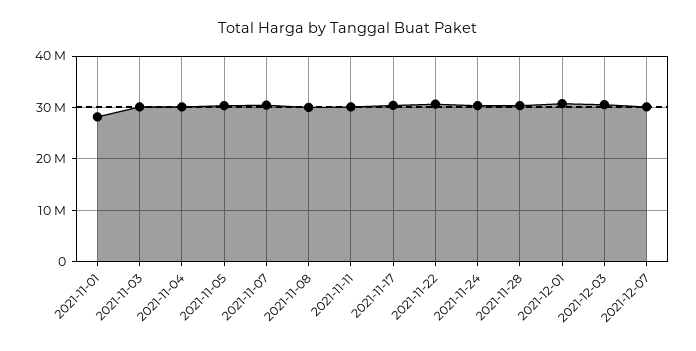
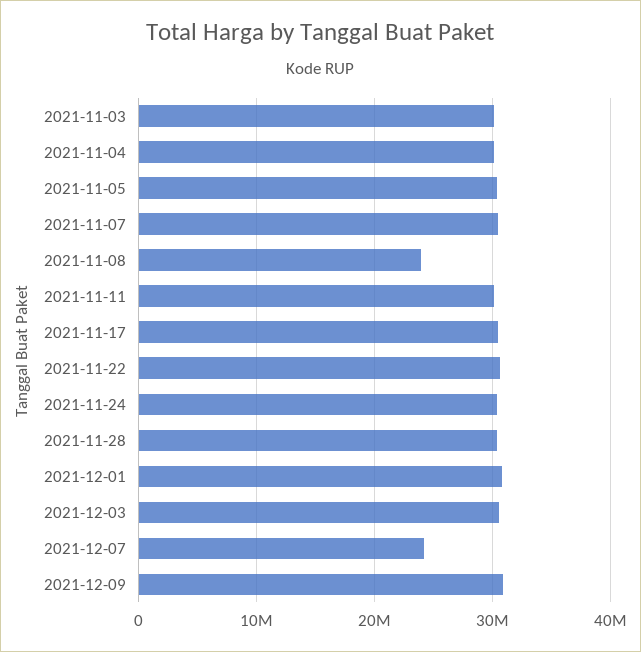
2021-11-01: 28000000 -> none
2021-11-08: 30000000 -> 24000000
2021-12-07: 30000000 -> 24000000
2021-12-09: none -> 31000000

